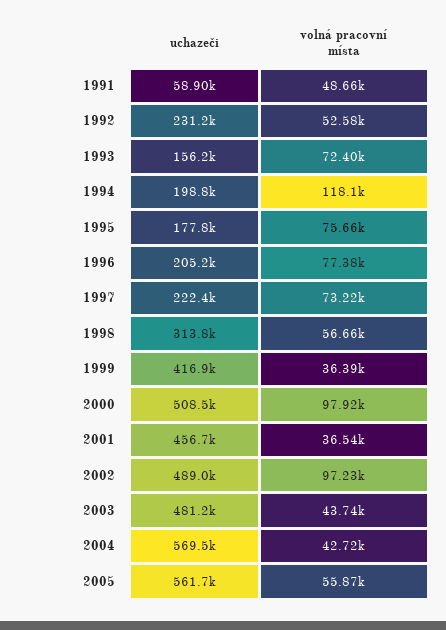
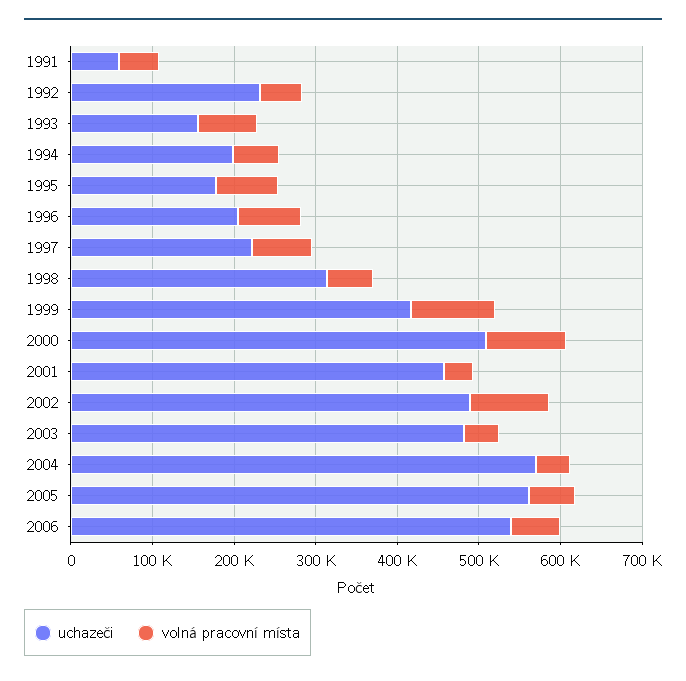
volná pracovní místa, 1994: 118100 -> 60000
volná pracovní místa, 1999: 36390 -> 100000
uchazeči, 2006: none -> 540000
volná pracovní místa, 2006: none -> 60000

